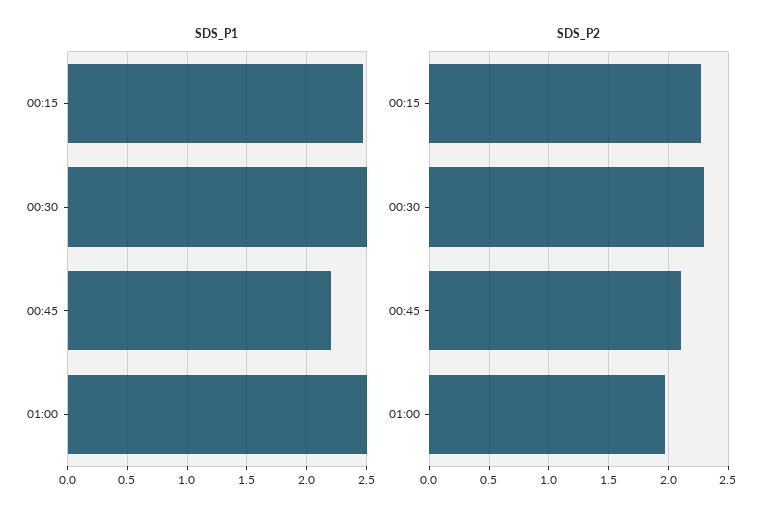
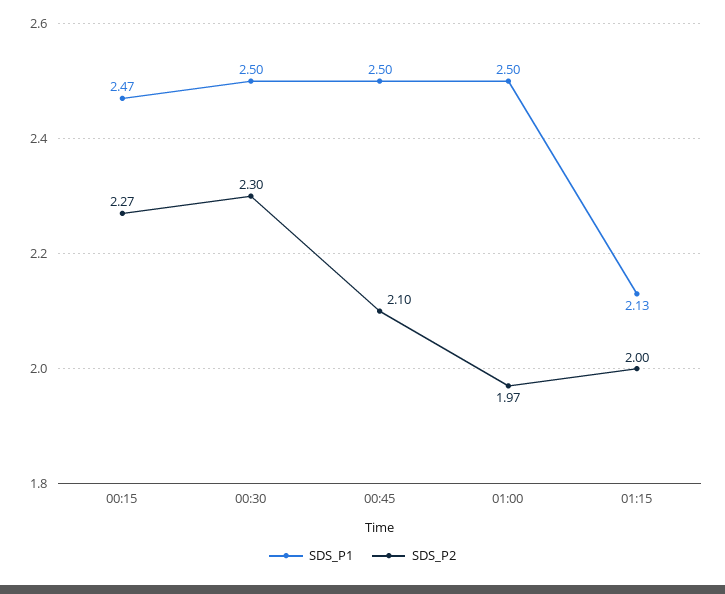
SDS_P1, 00:45: 2.2 -> 2.5
SDS_P1, 01:15: none -> 2.13
SDS_P2, 01:15: none -> 2

